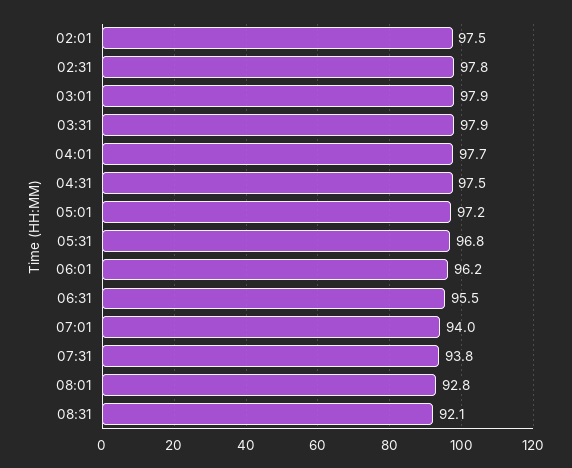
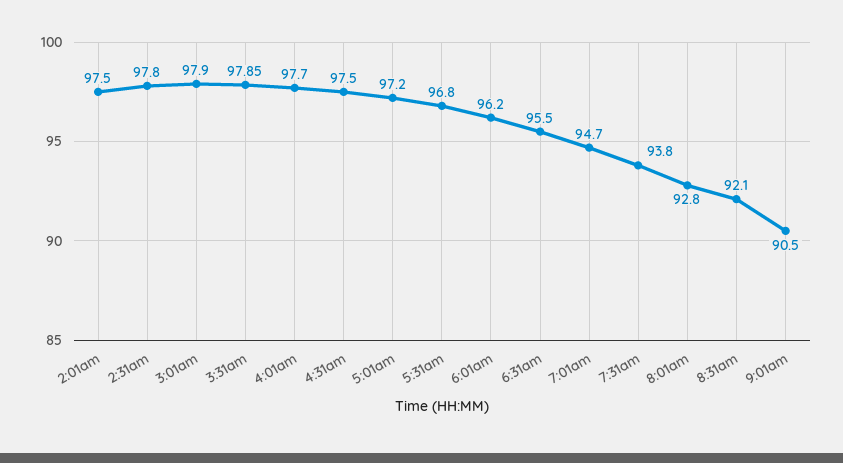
07:01: 94 -> 94.7
9:01am: none -> 90.5

